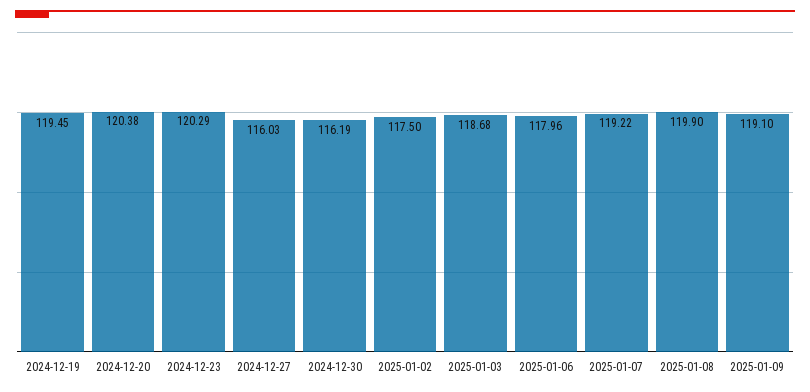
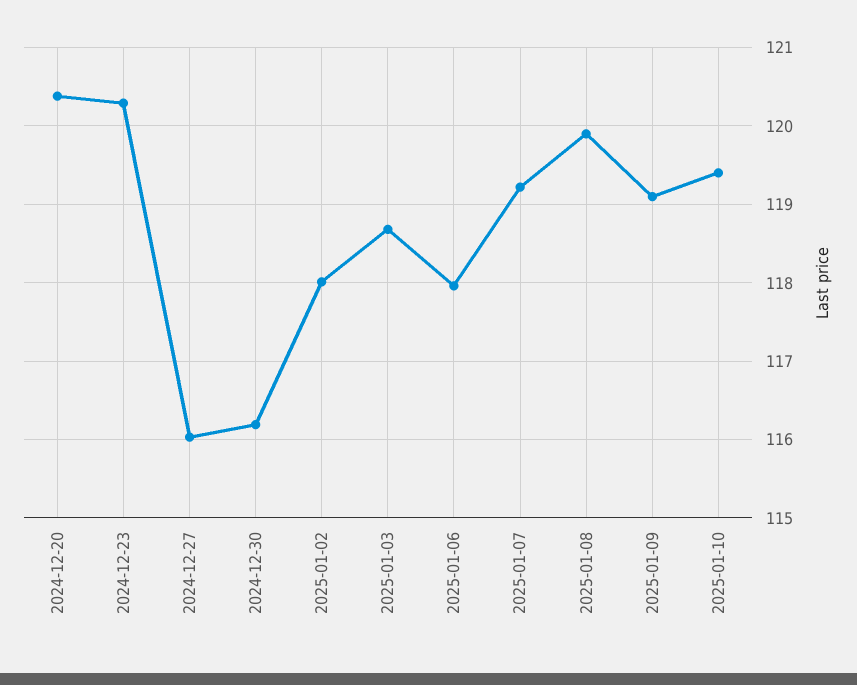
2024-12-19: 119.45 -> none
2025-01-02: 117.5 -> 118
2025-01-10: none -> 119.4

